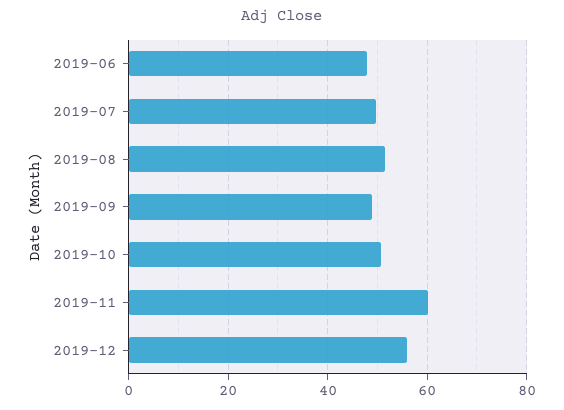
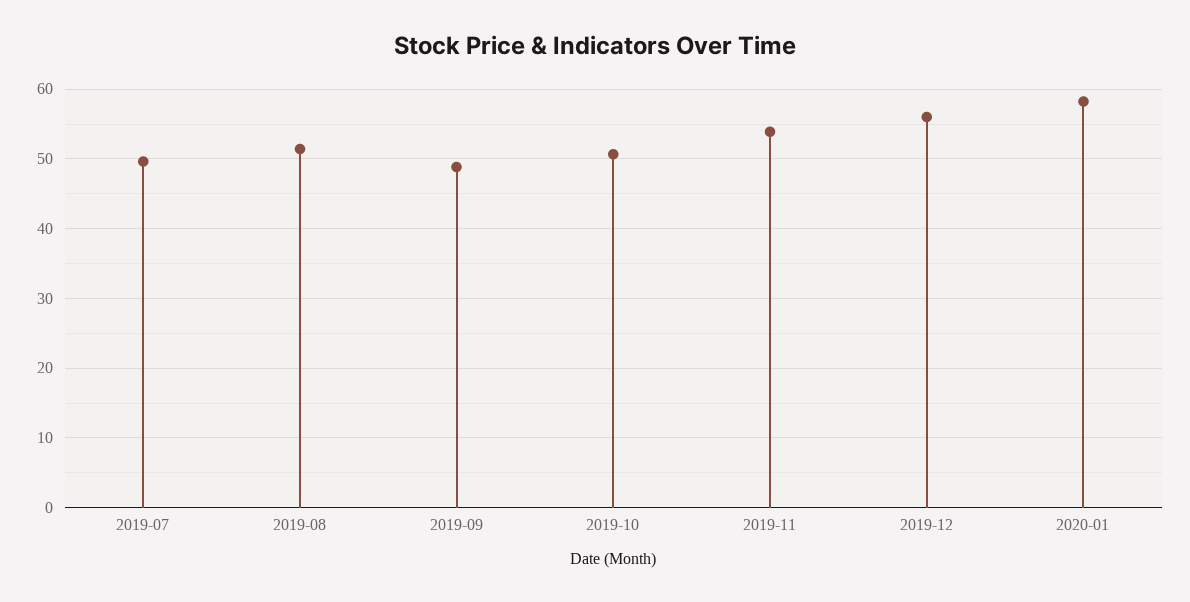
2019-06: 48 -> none
2019-11: 60 -> 54
2020-01: none -> 58

